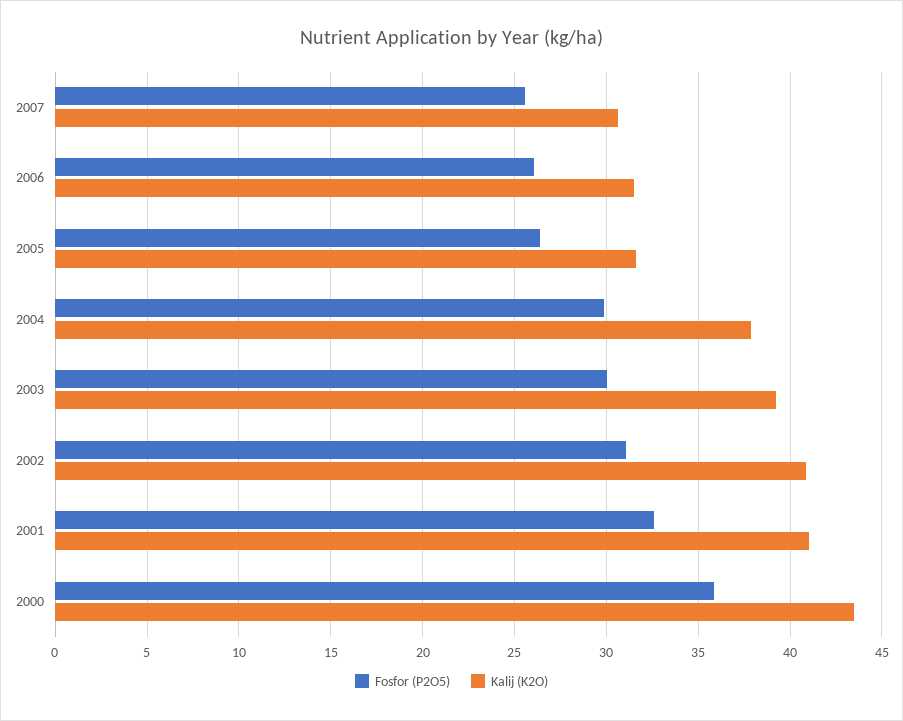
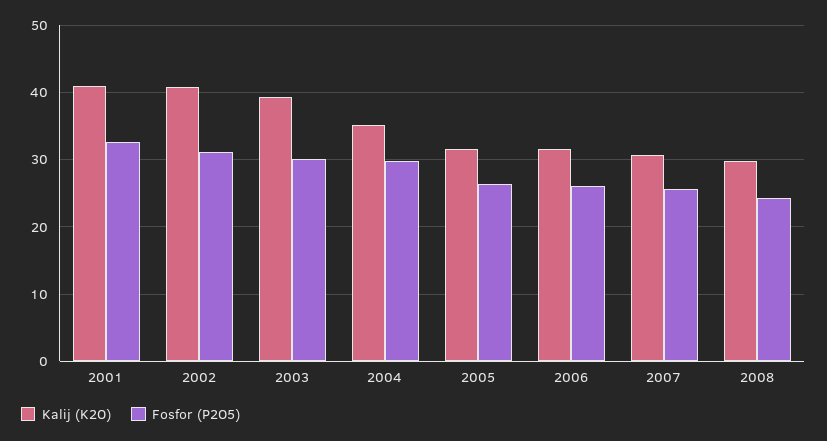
Kalij (K2O), 2004: 38 -> 35
Fosfor (P2O5), 2000: 36 -> none
Kalij (K2O), 2000: 43.5 -> none
Kalij (K2O), 2008: none -> 30
Fosfor (P2O5), 2008: none -> 24

